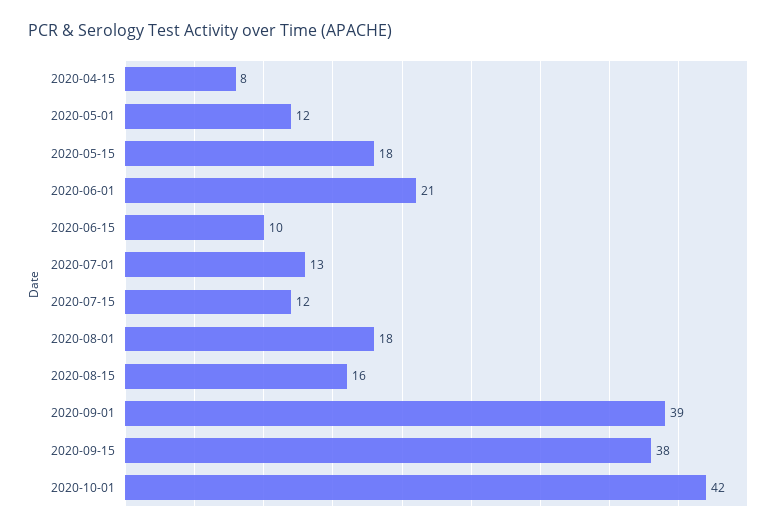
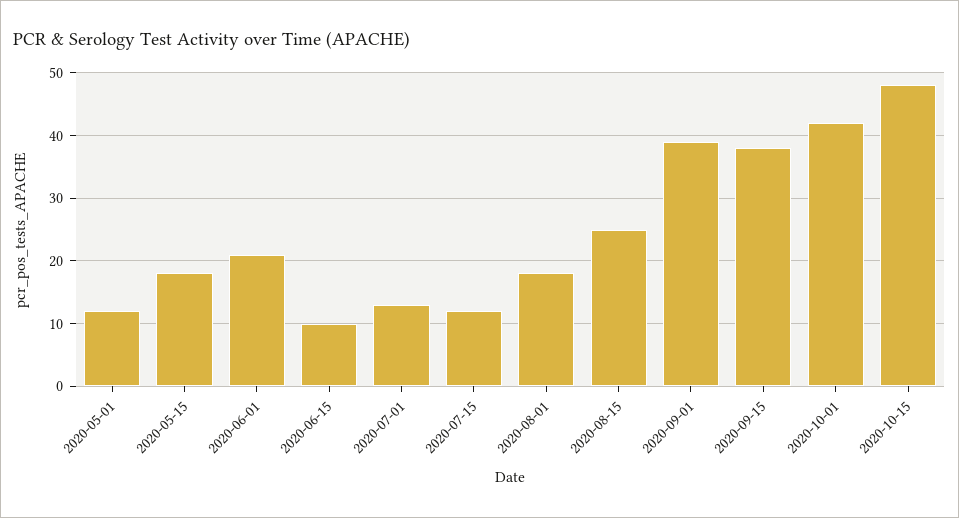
2020-04-15: 8 -> none
2020-08-15: 16 -> 25
2020-10-15: none -> 48

